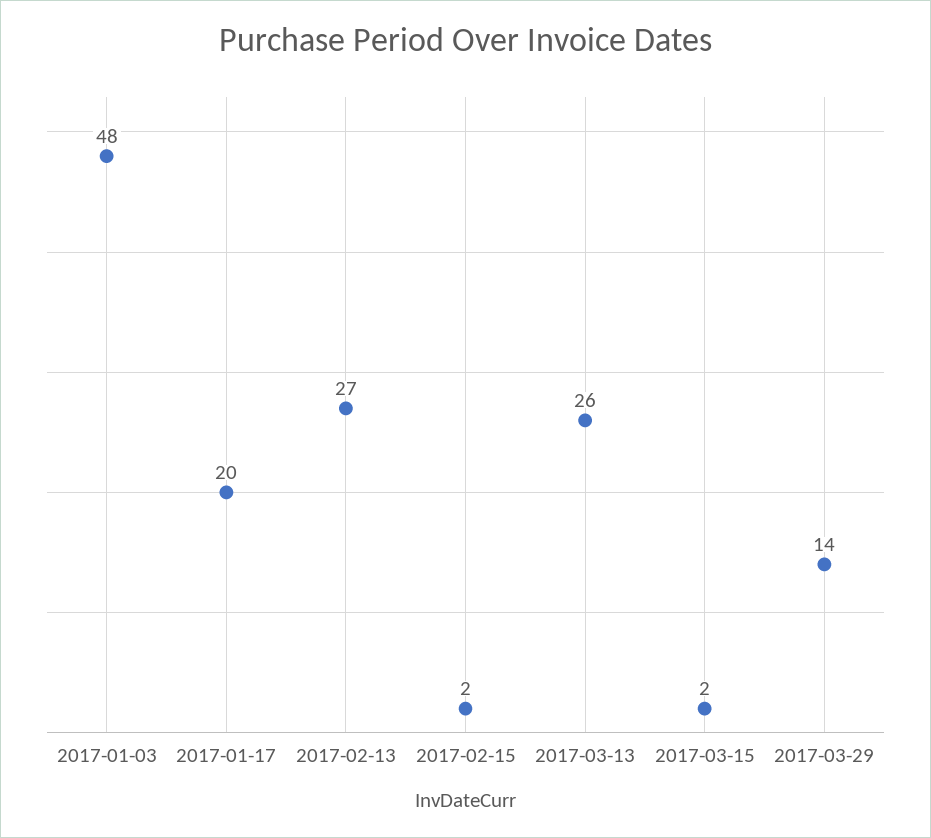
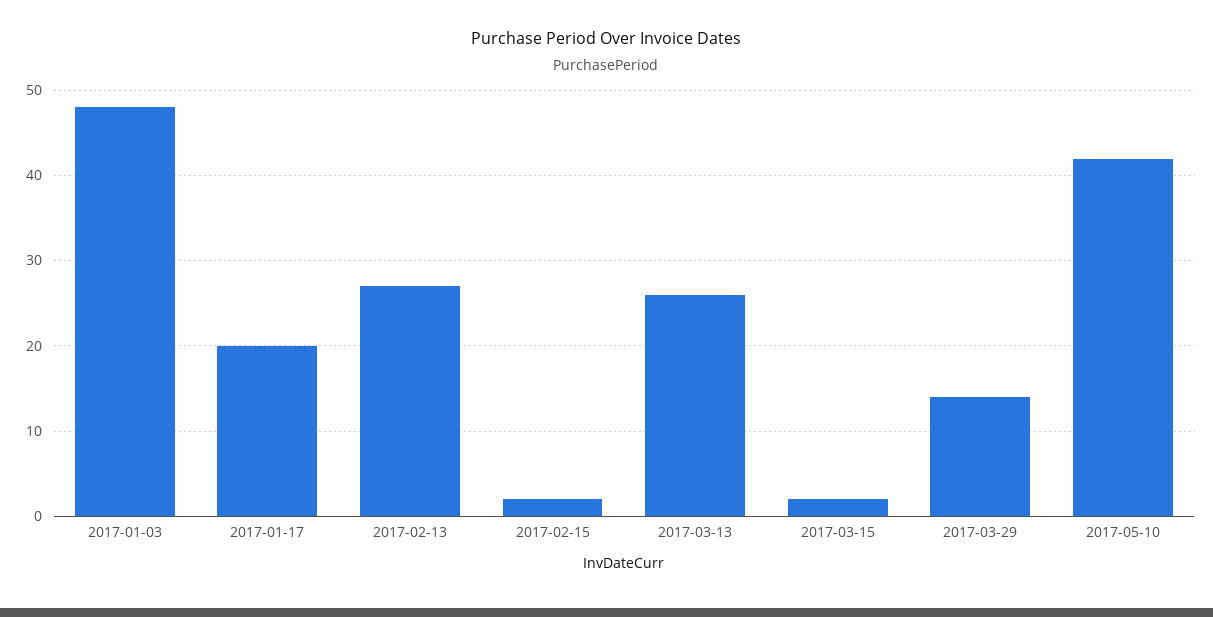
2017-05-10: none -> 42

